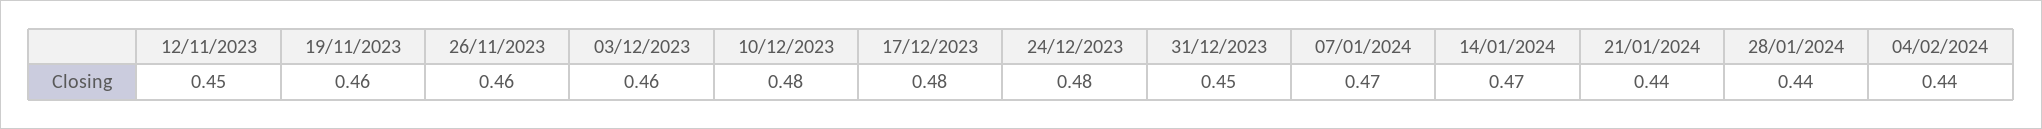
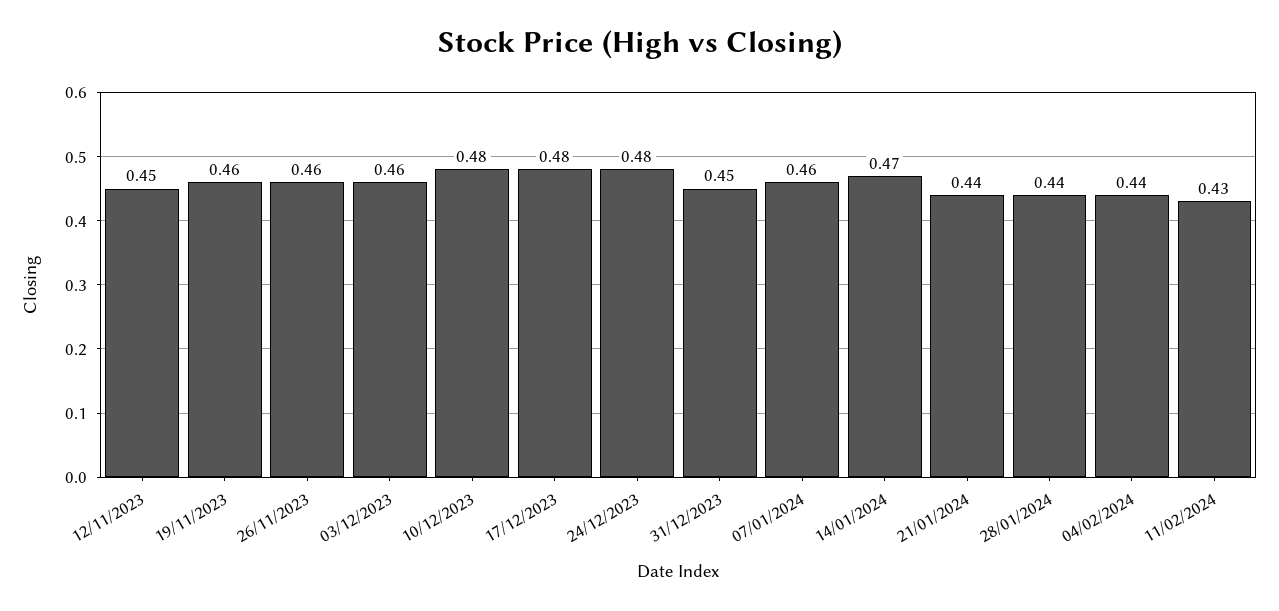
07/01/2024: 0.47 -> 0.46
11/02/2024: none -> 0.43

